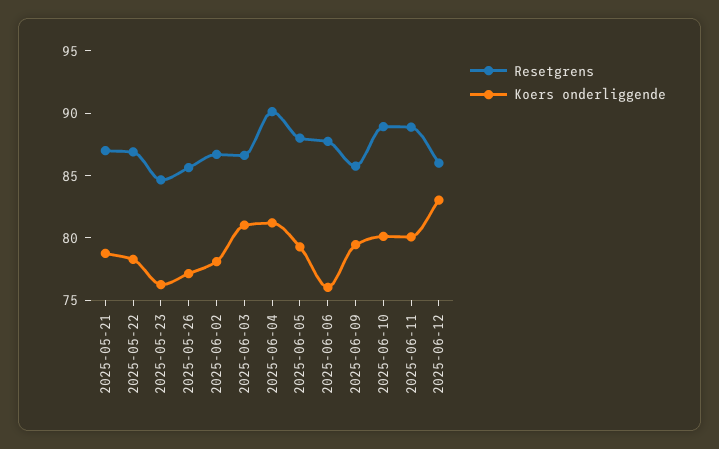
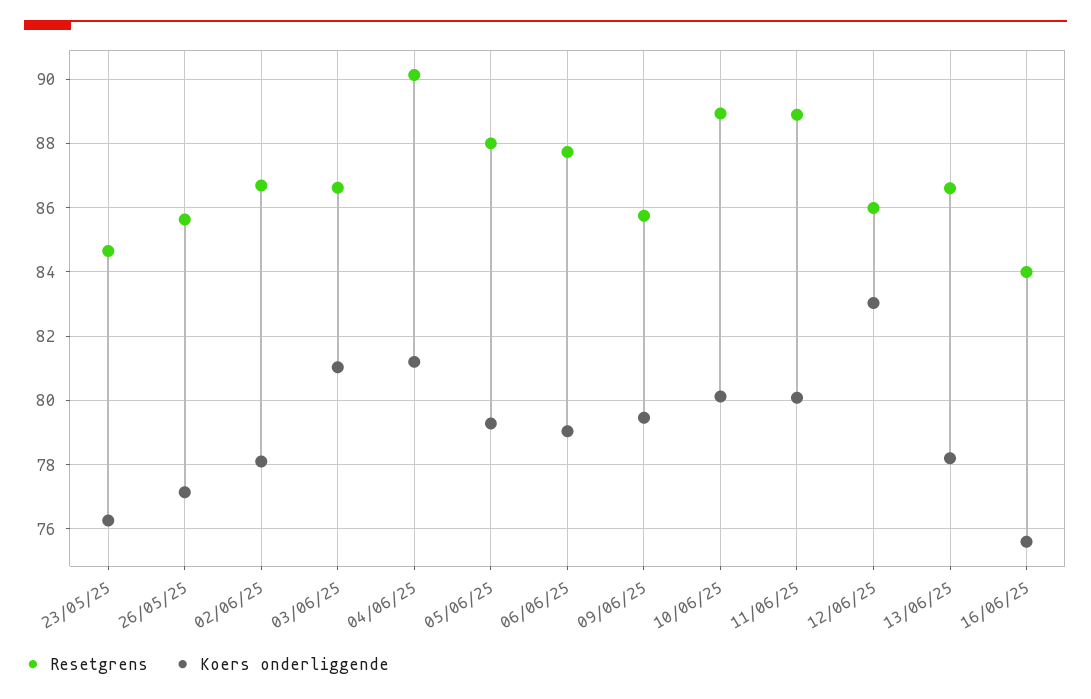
Resetgrens, 2025-05-21: 87 -> none
Koers onderliggende, 2025-05-21: 79 -> none
Resetgrens, 2025-05-22: 87 -> none
Koers onderliggende, 2025-05-22: 78 -> none
Koers onderliggende, 2025-06-06: 76 -> 79
Resetgrens, 13/06/25: none -> 86.6
Koers onderliggende, 13/06/25: none -> 78.2
Resetgrens, 16/06/25: none -> 84
Koers onderliggende, 16/06/25: none -> 75.6

